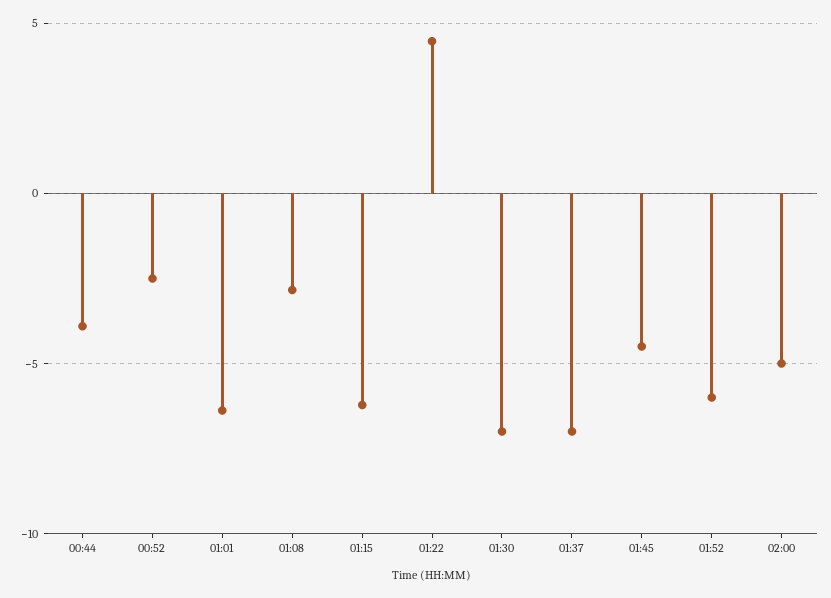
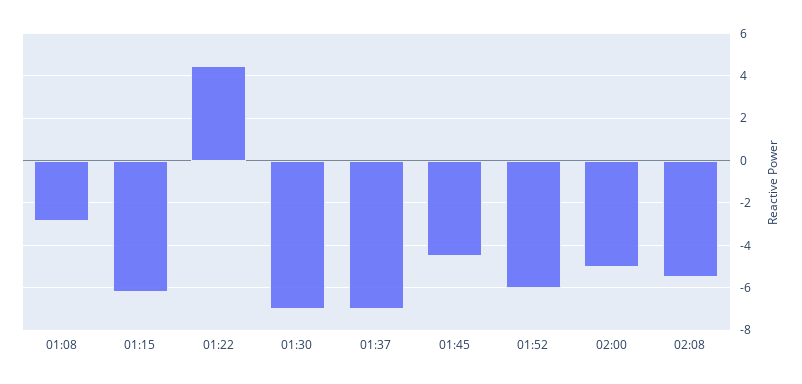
00:44: -4 -> none
00:52: -2.5 -> none
01:01: -6.5 -> none
02:08: none -> -5.5

